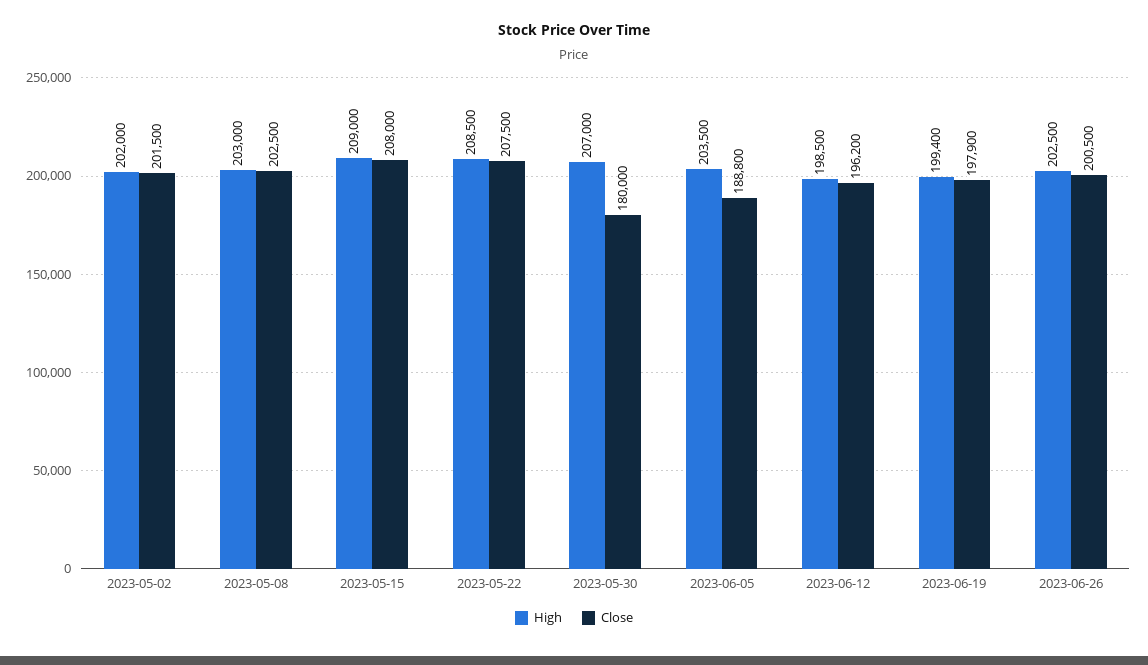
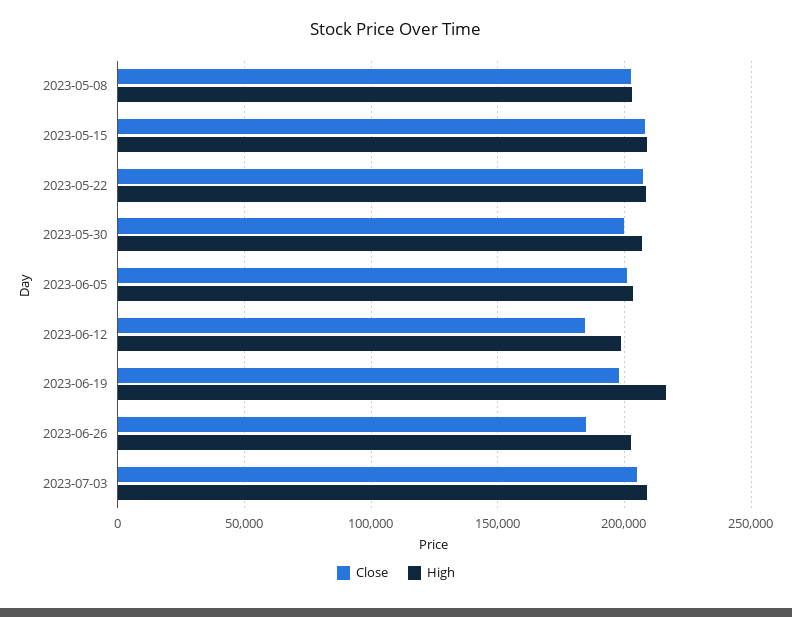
High, 2023-05-02: 202000 -> none
Close, 2023-05-02: 201500 -> none
Close, 2023-05-30: 180000 -> 200000
Close, 2023-06-05: 188800 -> 200000
Close, 2023-06-12: 196200 -> 185000
High, 2023-06-19: 199400 -> 215000
Close, 2023-06-26: 200500 -> 185000
Close, 2023-07-03: none -> 205000
High, 2023-07-03: none -> 210000

